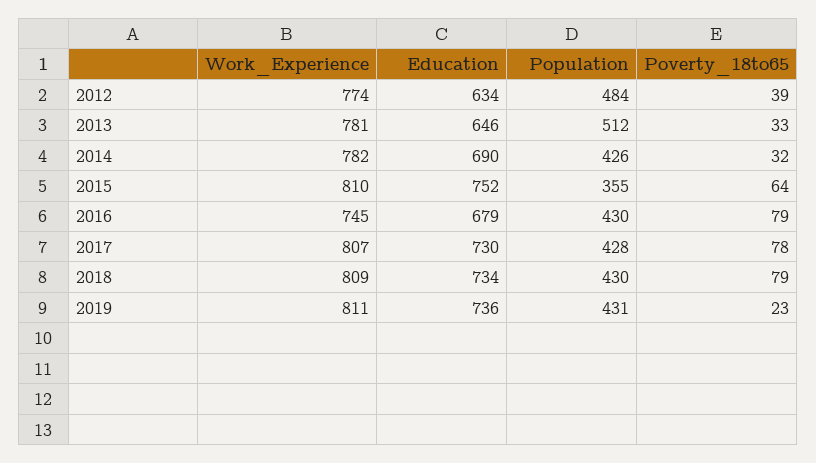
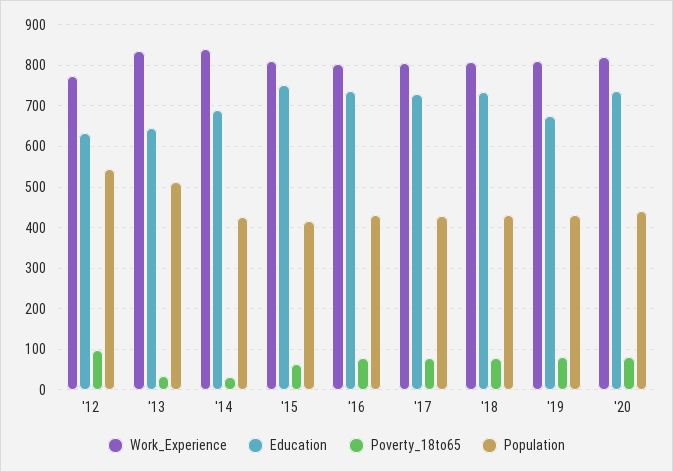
Population, 2012: 484 -> 540
Poverty_18to65, 2012: 39 -> 100
Work_Experience, 2013: 781 -> 840
Work_Experience, 2014: 782 -> 840
Population, 2015: 355 -> 420
Work_Experience, 2016: 745 -> 800
Education, 2016: 679 -> 740
Education, 2019: 736 -> 680
Poverty_18to65, 2019: 23 -> 80
Work_Experience, '20: none -> 820
Education, '20: none -> 740
Poverty_18to65, '20: none -> 80
Population, '20: none -> 440

